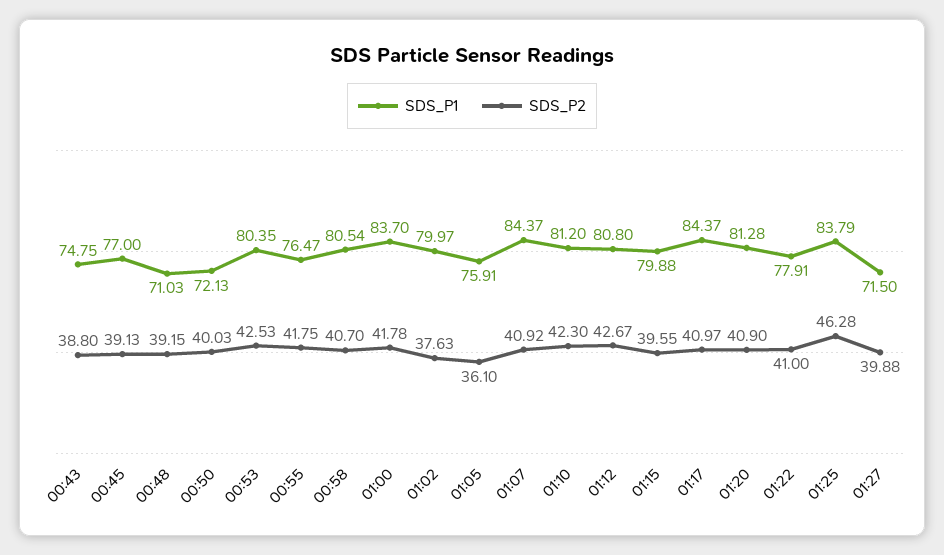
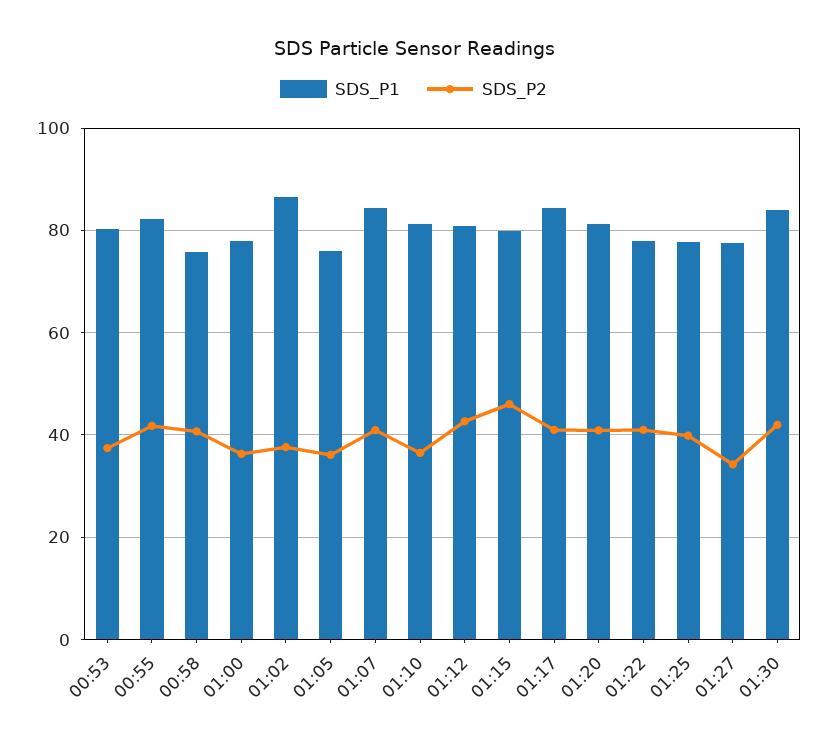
SDS_P1, 00:43: 74.75 -> none
SDS_P2, 00:43: 38.8 -> none
SDS_P1, 00:45: 77 -> none
SDS_P2, 00:45: 39.13 -> none
SDS_P1, 00:48: 71.03 -> none
SDS_P2, 00:48: 39.15 -> none
SDS_P1, 00:50: 72.13 -> none
SDS_P2, 00:50: 40.03 -> none
SDS_P2, 00:53: 42.53 -> 38
SDS_P1, 00:55: 76.47 -> 82
SDS_P1, 00:58: 80.54 -> 76
SDS_P1, 01:00: 83.7 -> 78
SDS_P2, 01:00: 41.78 -> 36
SDS_P1, 01:02: 79.97 -> 86
SDS_P2, 01:10: 42.3 -> 36
SDS_P2, 01:15: 39.55 -> 46
SDS_P1, 01:25: 83.79 -> 78
SDS_P2, 01:25: 46.28 -> 40
SDS_P1, 01:27: 71.5 -> 78
SDS_P2, 01:27: 39.88 -> 34
SDS_P1, 01:30: none -> 84
SDS_P2, 01:30: none -> 42

